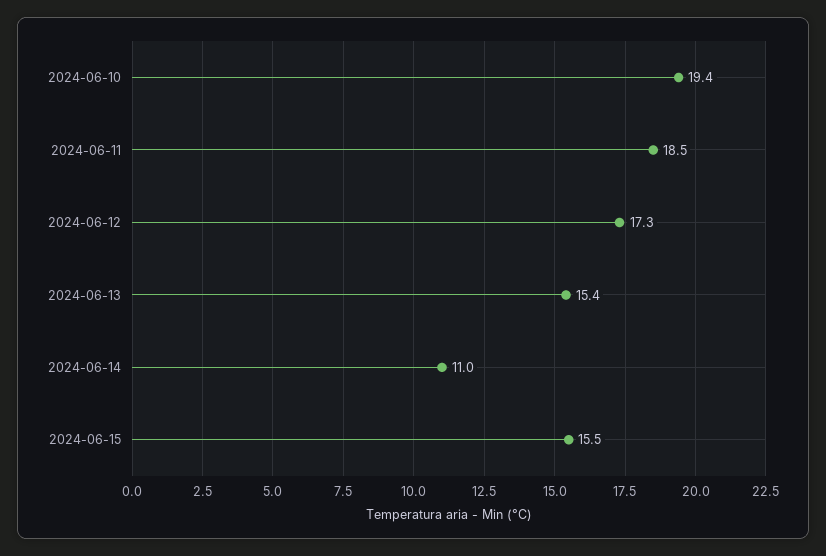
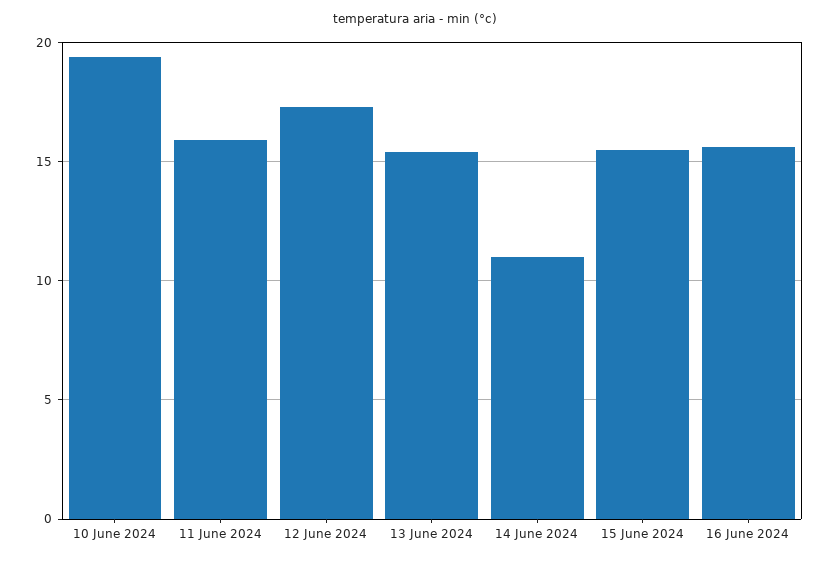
2024-06-11: 18.5 -> 16
16 June 2024: none -> 15.5

